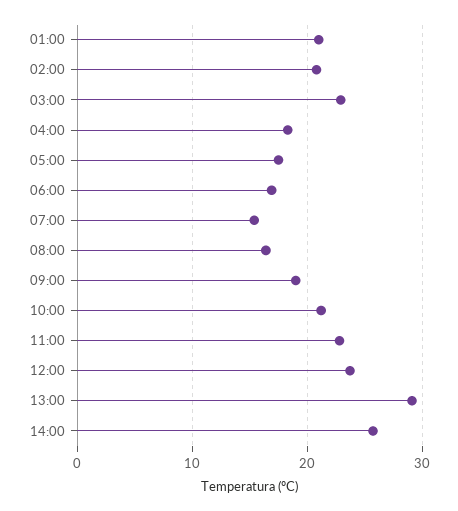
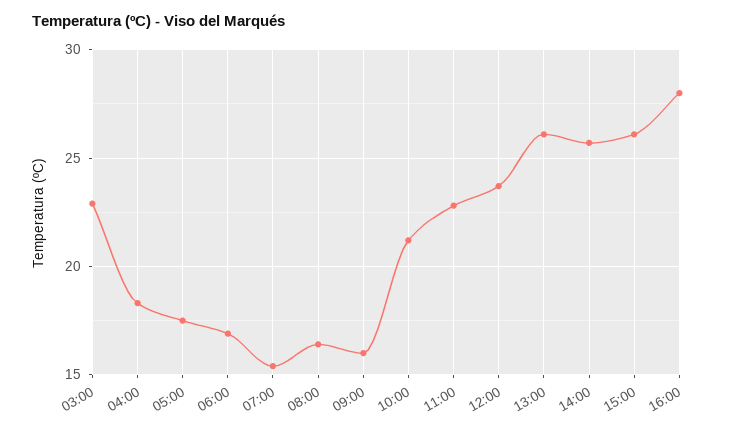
01:00: 21 -> none
02:00: 21 -> none
09:00: 19 -> 16
13:00: 29 -> 26
15:00: none -> 26
16:00: none -> 28

